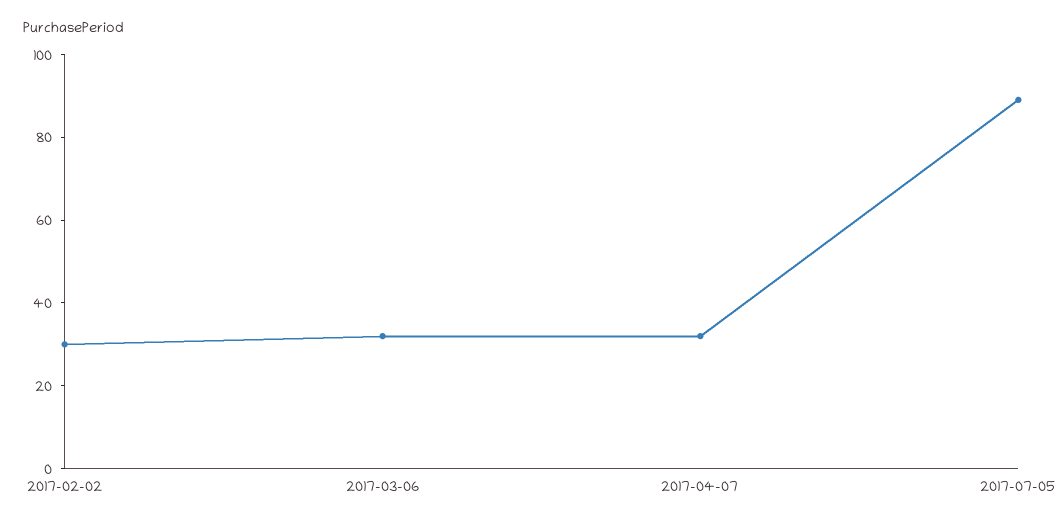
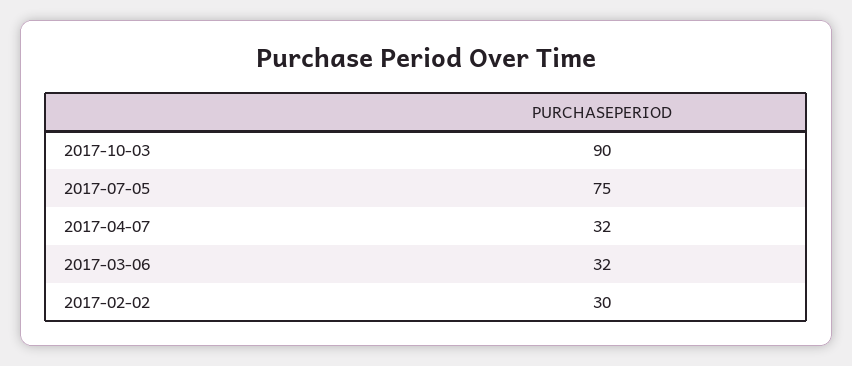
2017-07-05: 90 -> 75
2017-10-03: none -> 90

